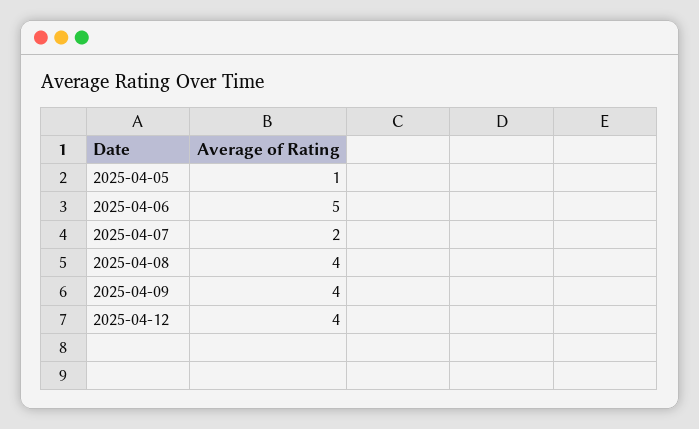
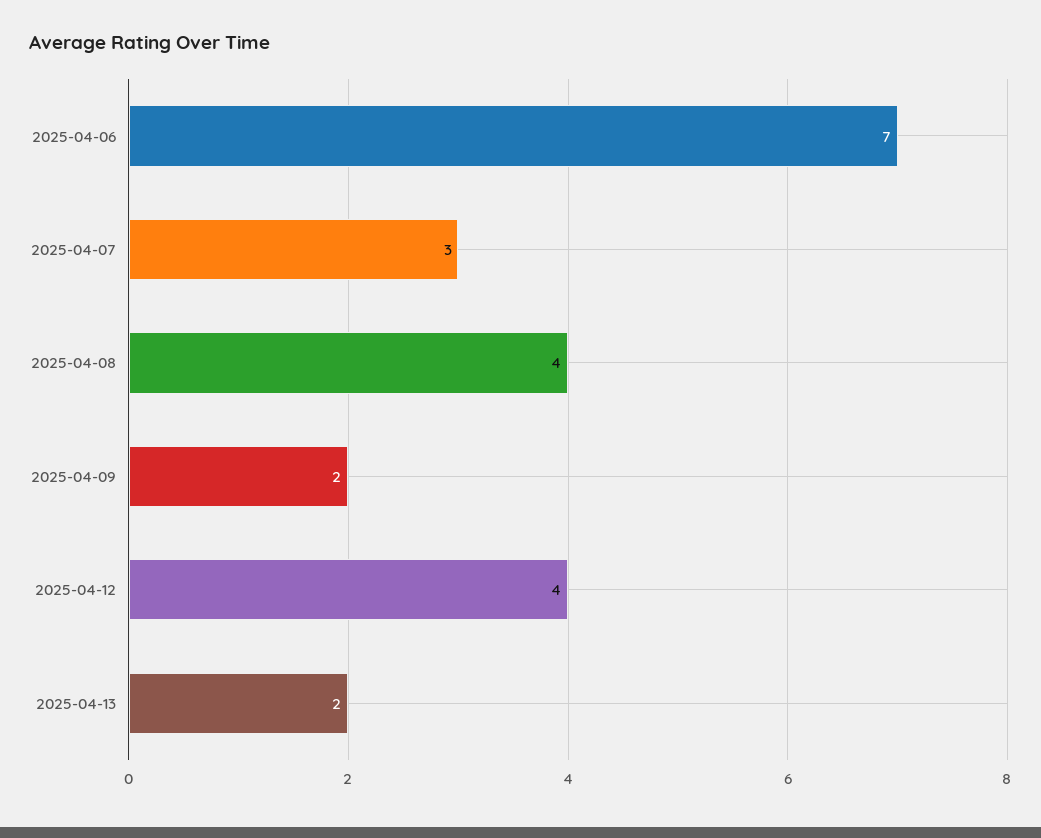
2025-04-05: 1 -> none
2025-04-06: 5 -> 7
2025-04-07: 2 -> 3
2025-04-09: 4 -> 2
2025-04-13: none -> 2

